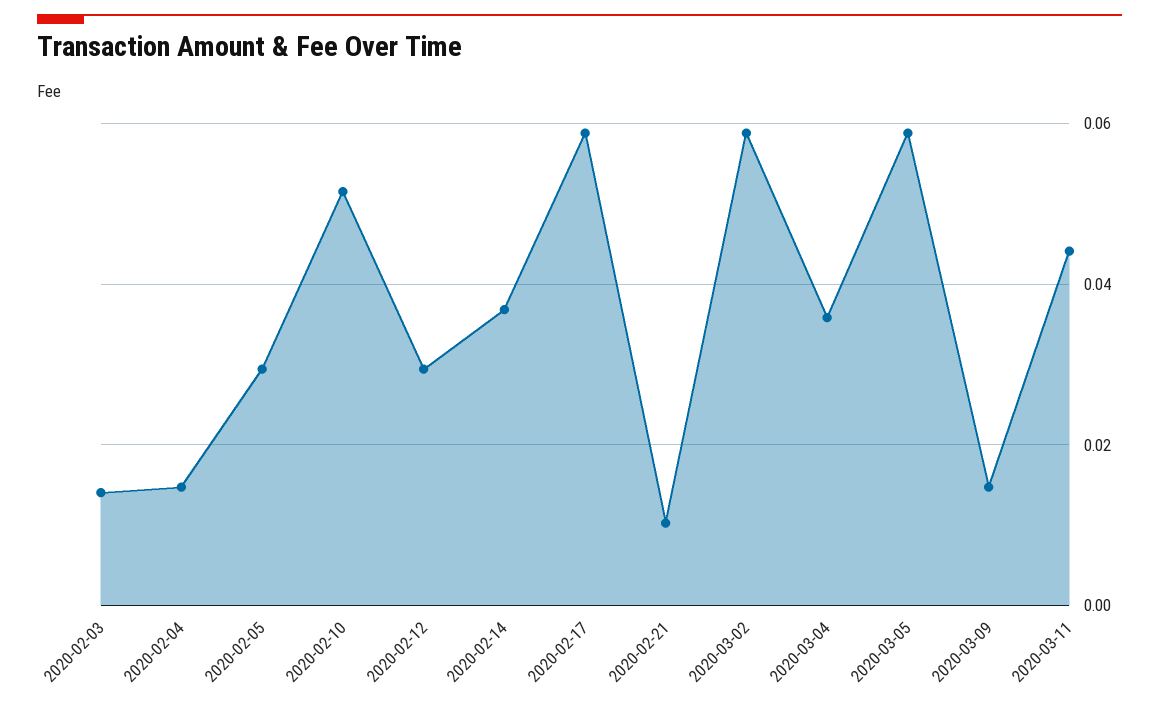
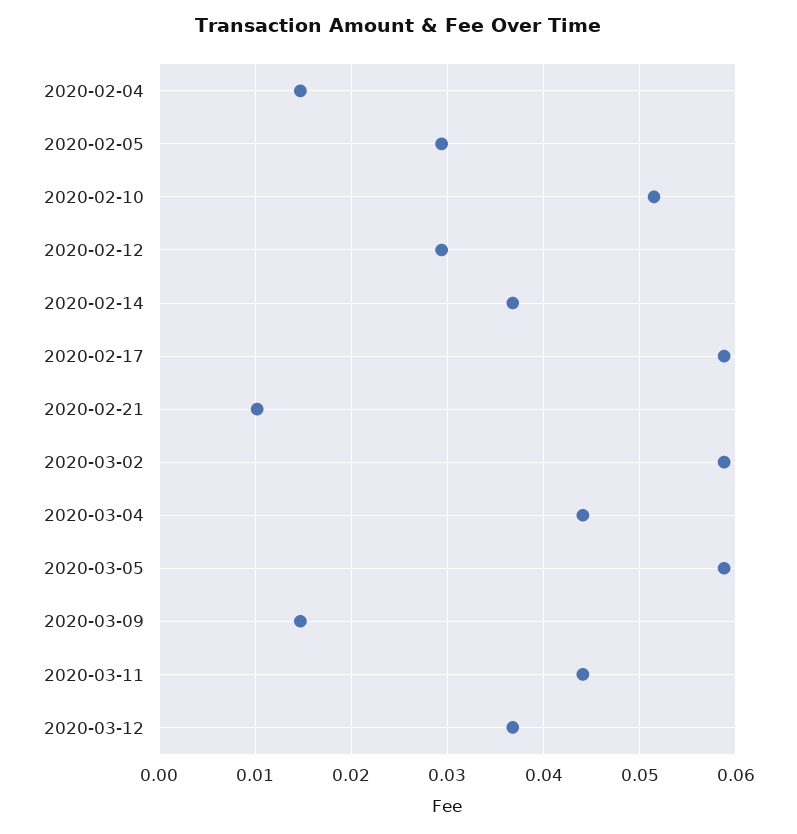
2020-02-03: 0.014 -> none
2020-03-04: 0.036 -> 0.044
2020-03-12: none -> 0.037

